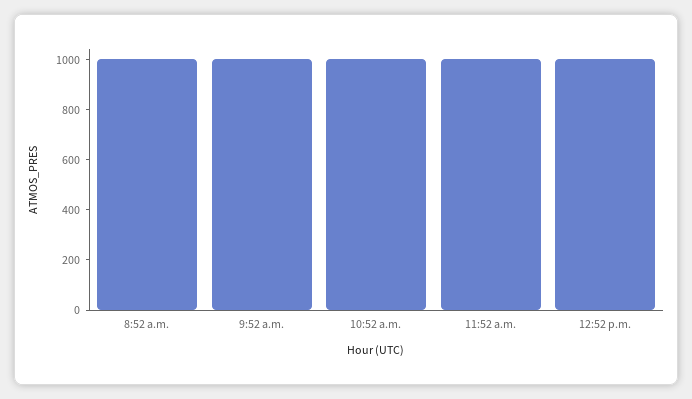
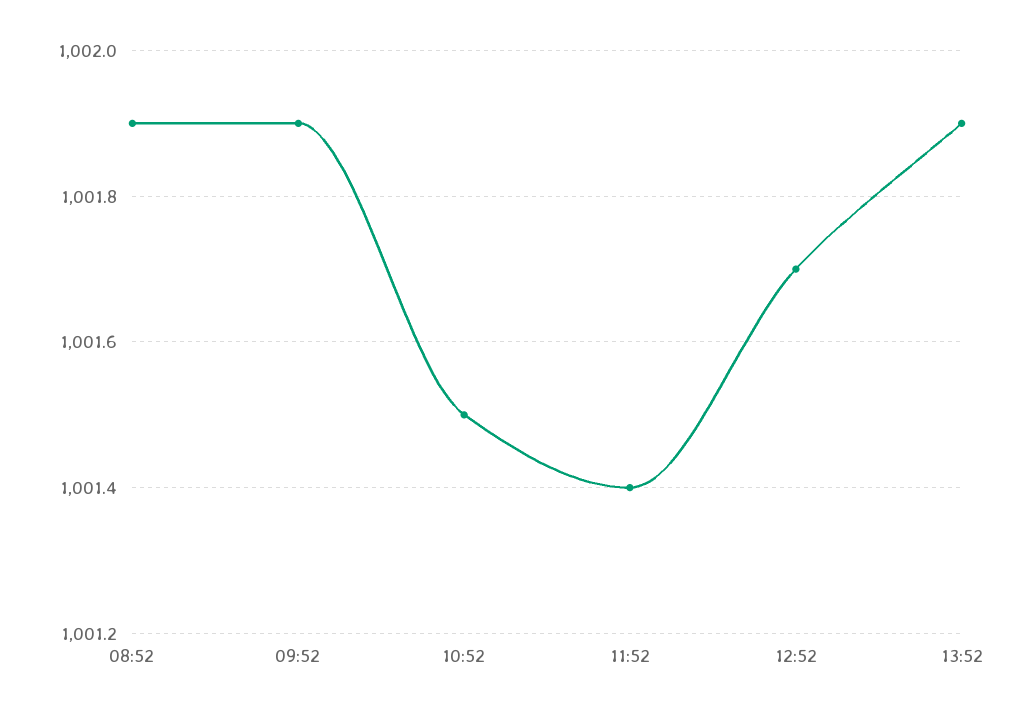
13:52: none -> 1001.9

